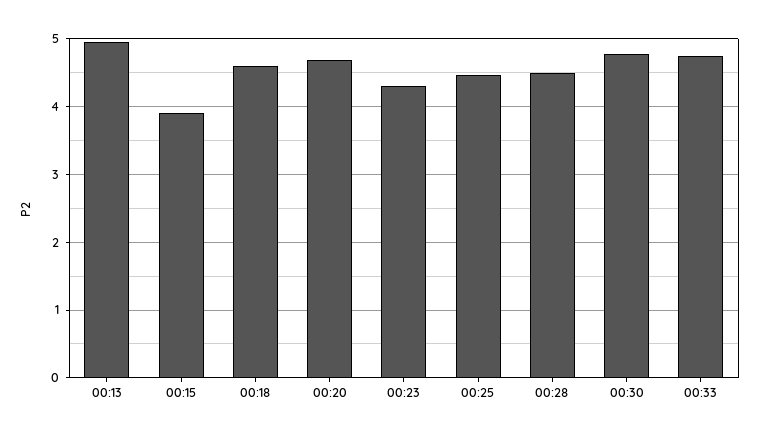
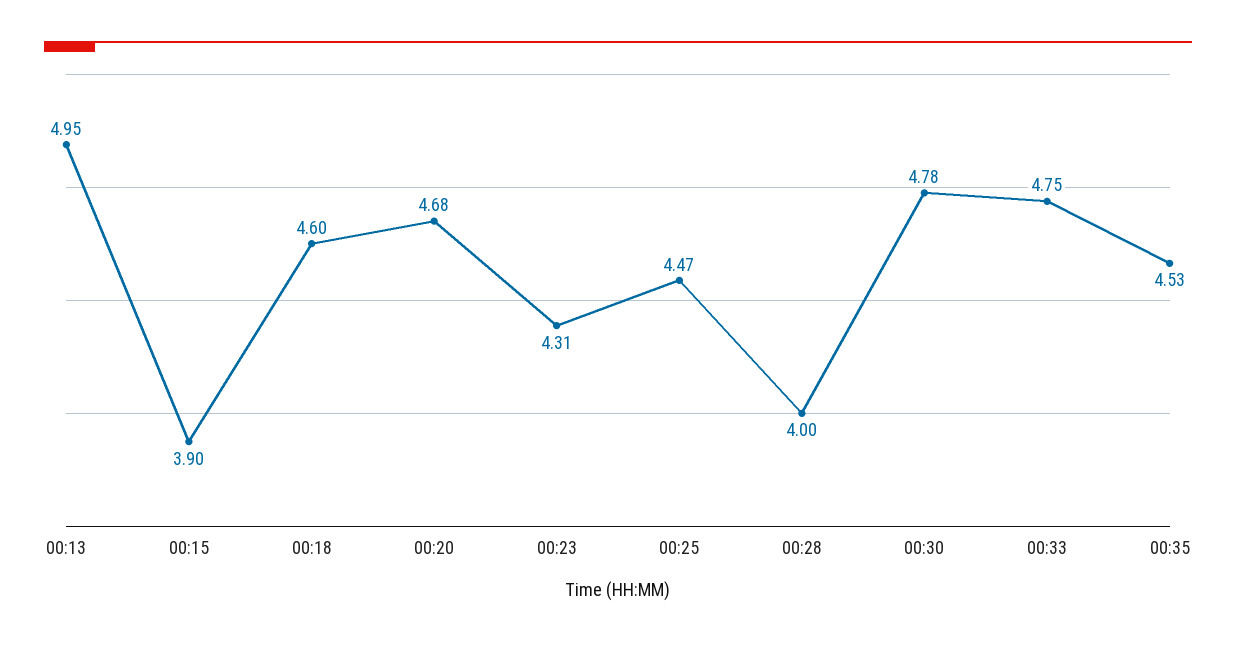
00:28: 4.5 -> 4
00:35: none -> 4.53

